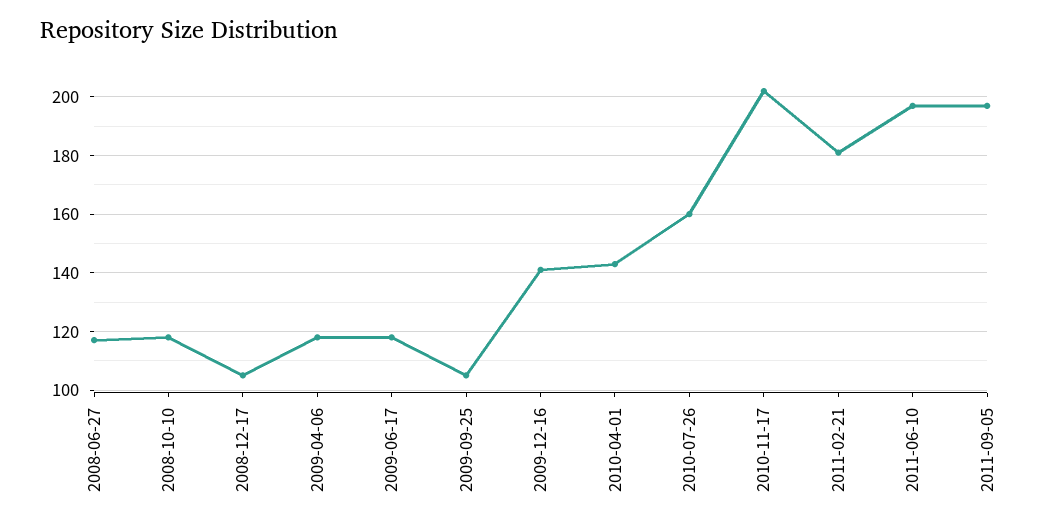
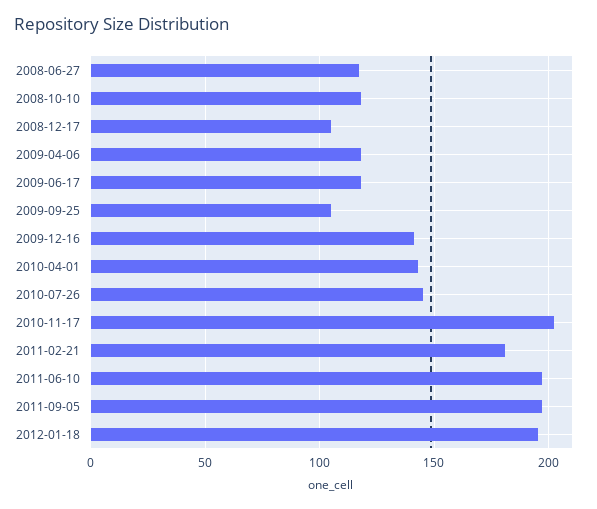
2010-07-26: 160 -> 145
2012-01-18: none -> 195

